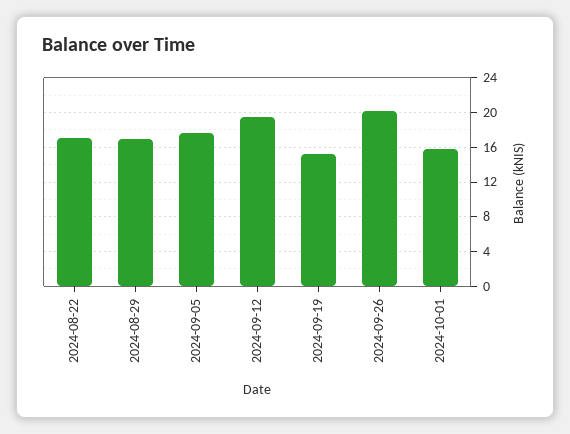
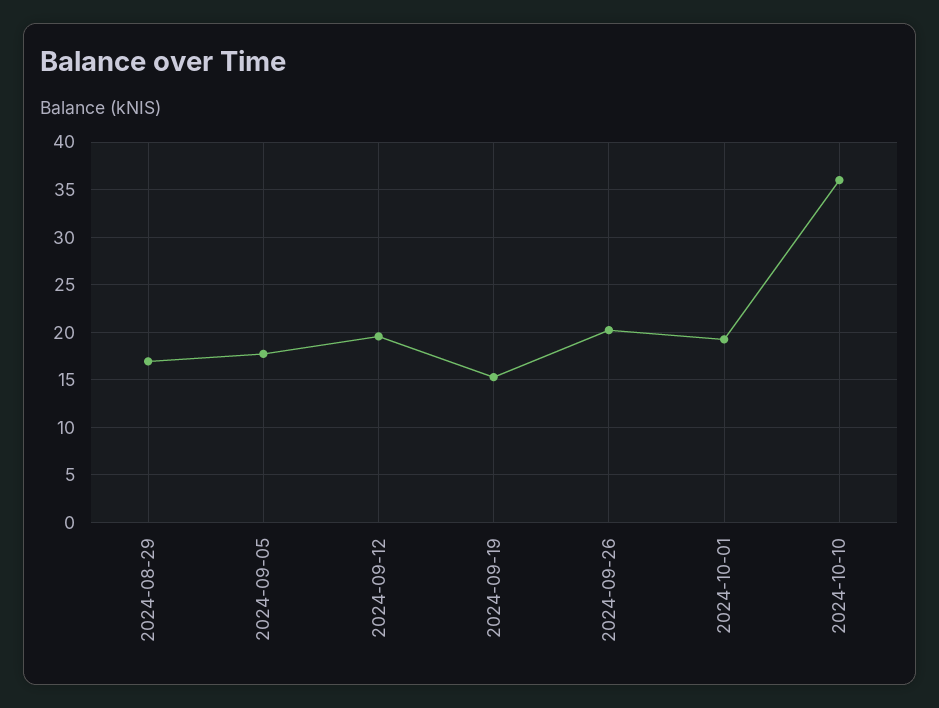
2024-08-22: 17 -> none
2024-10-01: 16 -> 19
2024-10-10: none -> 36

